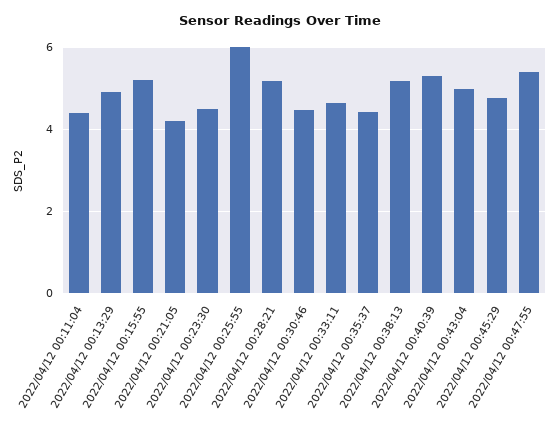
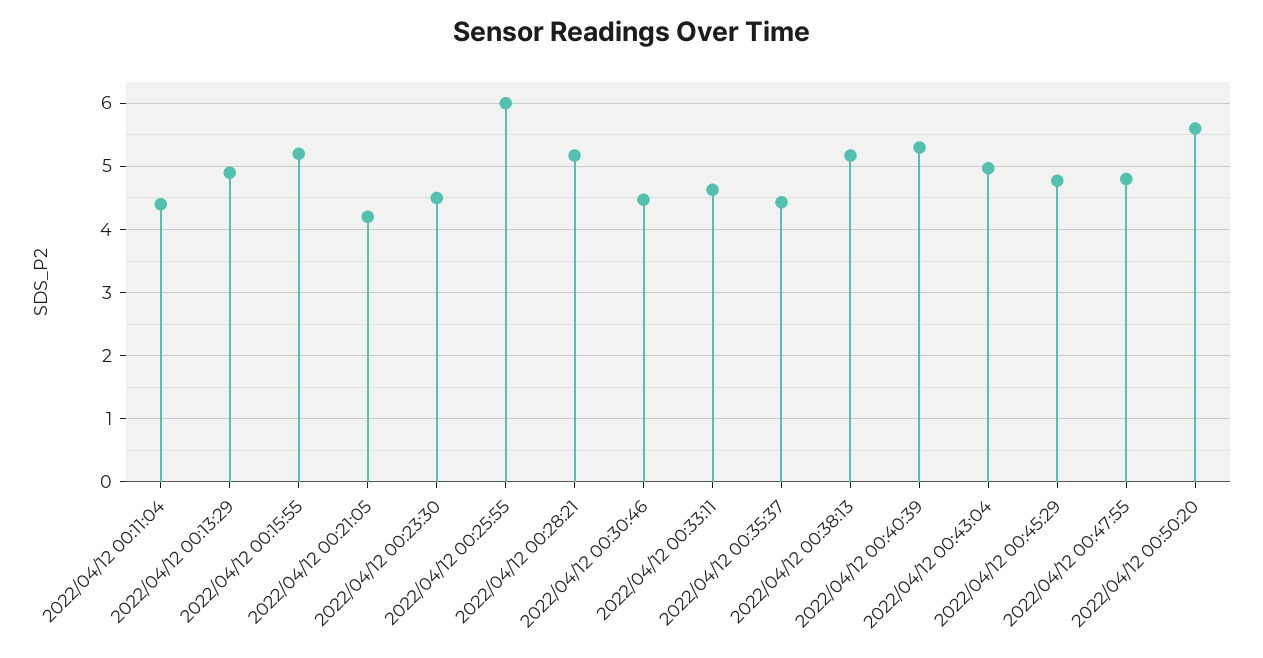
2022/04/12 00:47:55: 5.4 -> 4.8
2022/04/12 00:50:20: none -> 5.6

